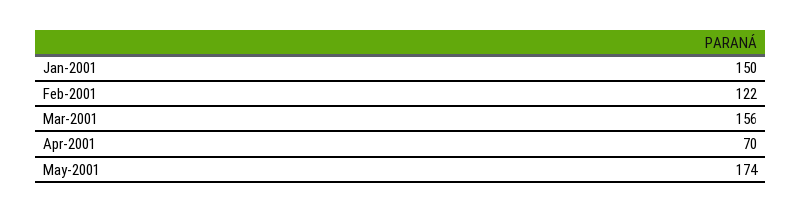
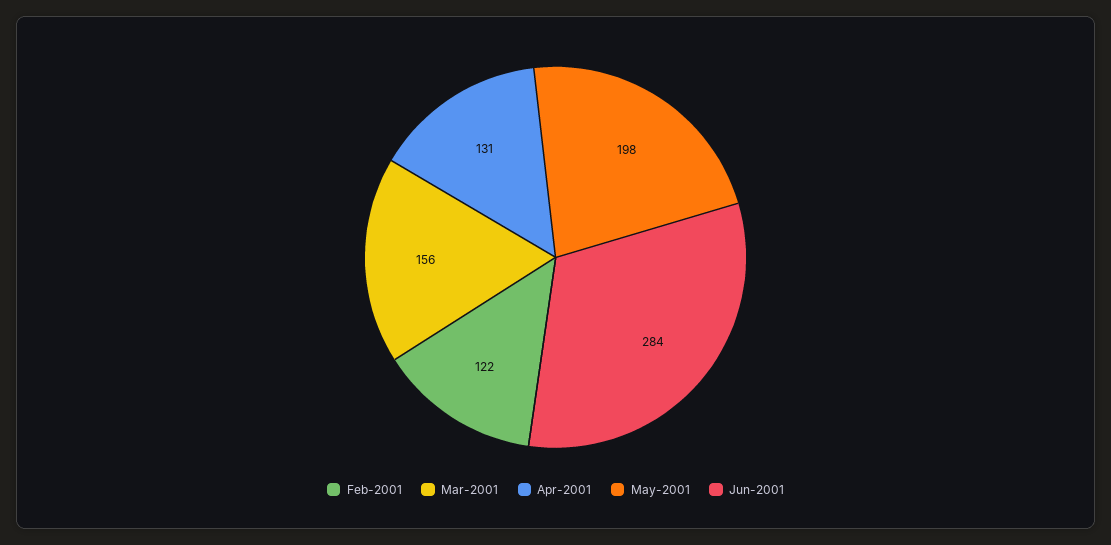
Jan-2001: 150 -> none
Apr-2001: 70 -> 131
May-2001: 174 -> 198
Jun-2001: none -> 284

